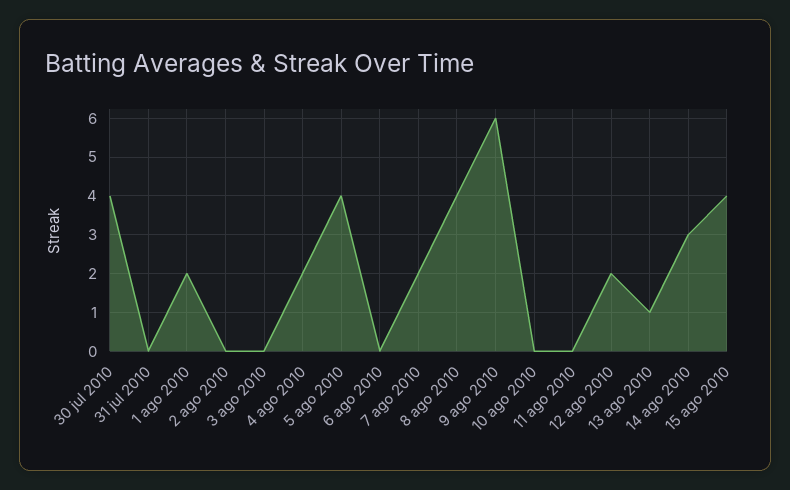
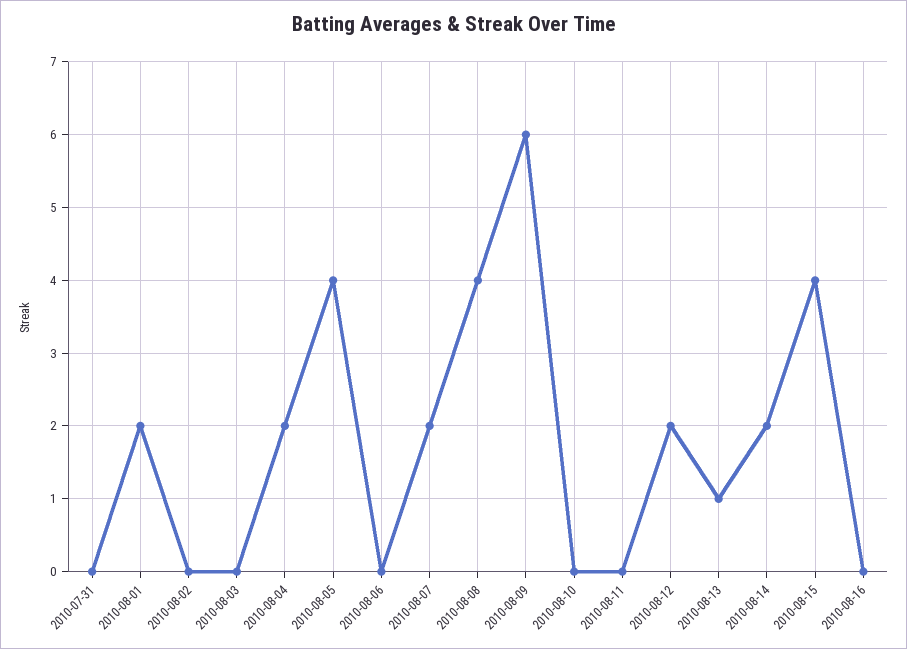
30 jul 2010: 4 -> none
14 ago 2010: 3 -> 2
2010-08-16: none -> 0

